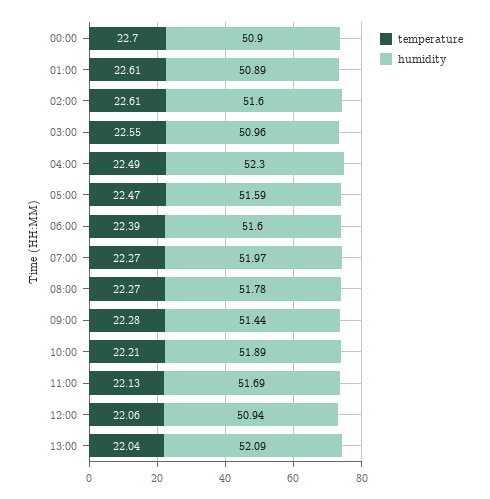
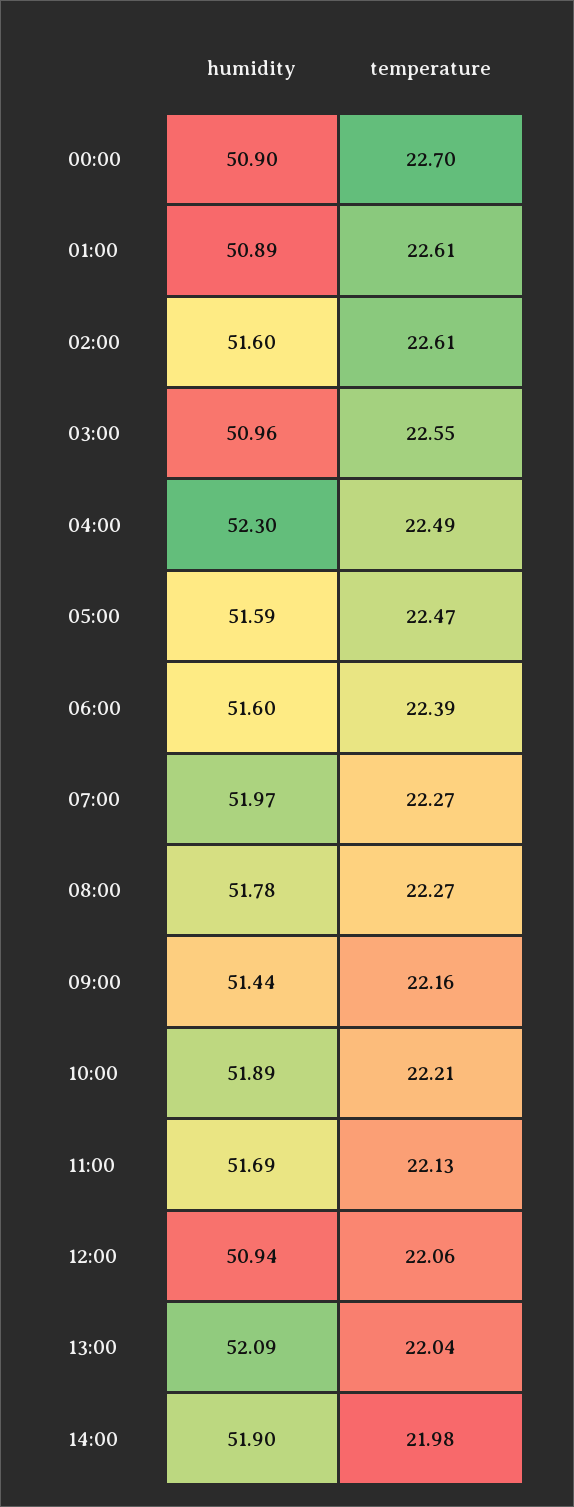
temperature, 09:00: 22.28 -> 22.16
humidity, 14:00: none -> 51.9
temperature, 14:00: none -> 21.98

